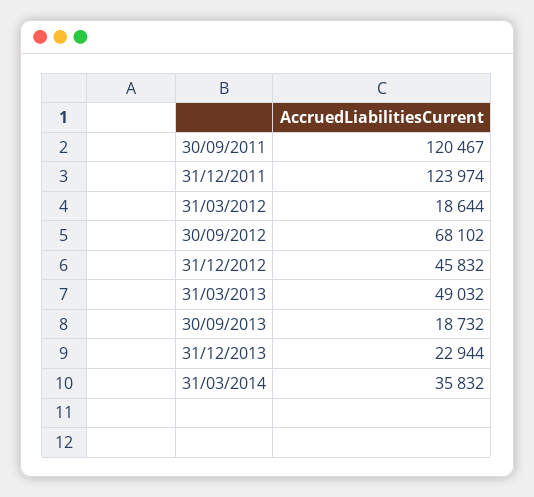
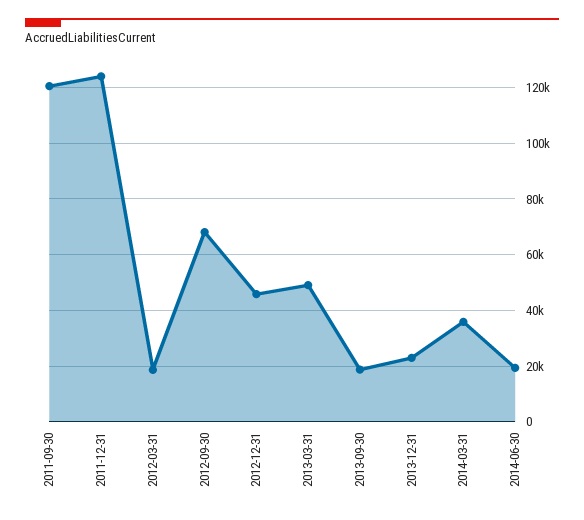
2014-06-30: none -> 20000

